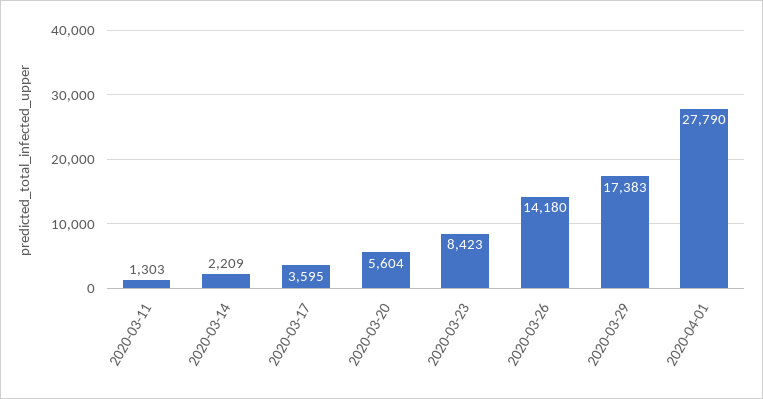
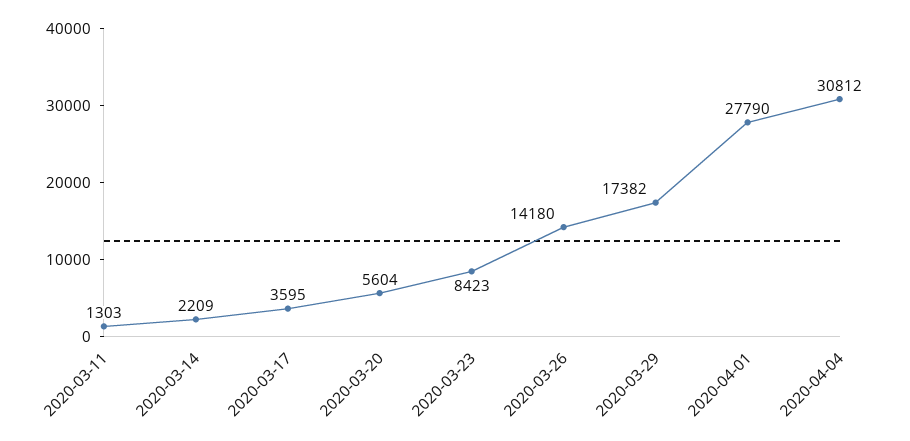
2020-03-29: 17383 -> 17382
2020-04-04: none -> 30812

